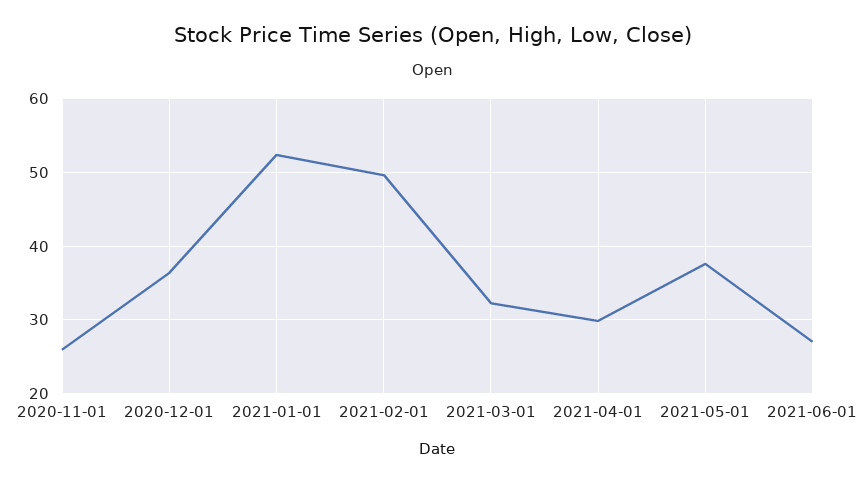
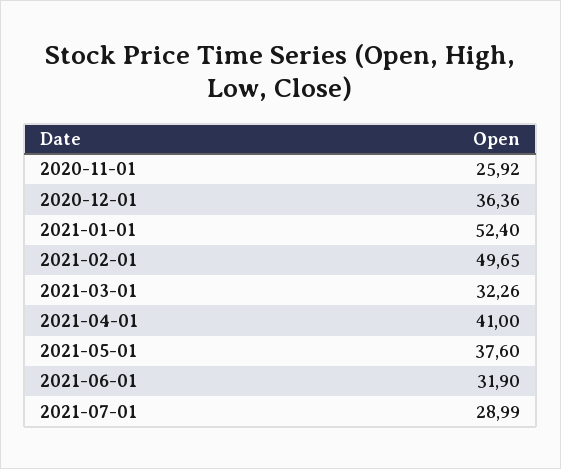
2021-04-01: 30 -> 41
2021-06-01: 27 -> 31.9
2021-07-01: none -> 28.99

